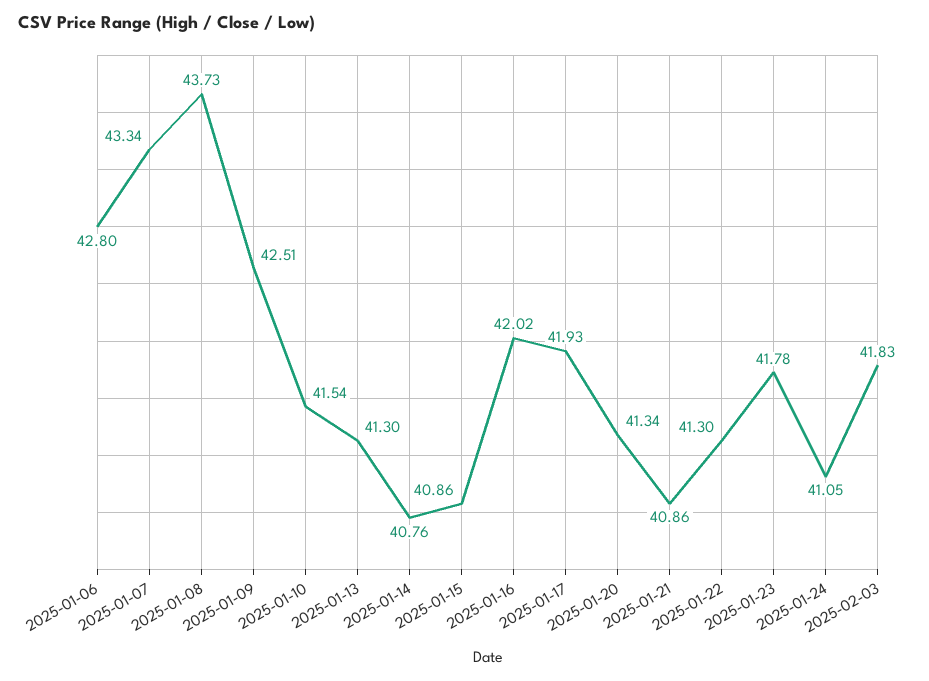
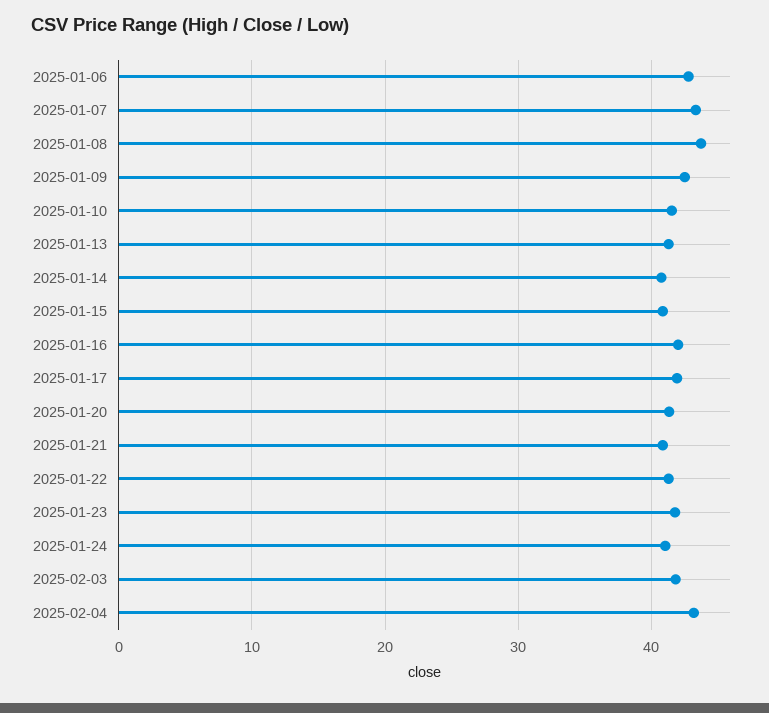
2025-02-04: none -> 43

